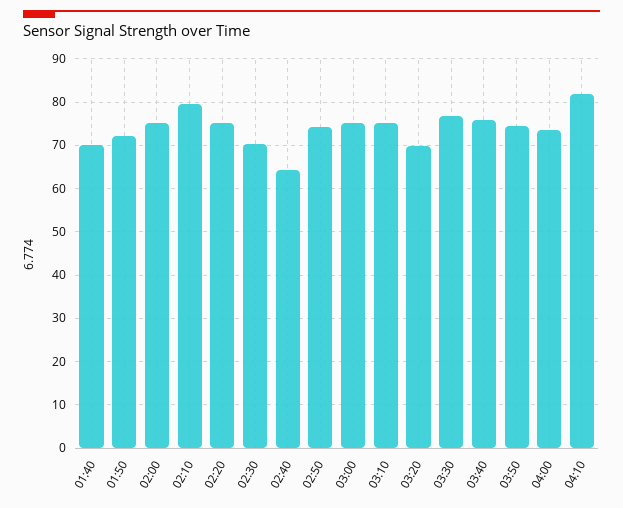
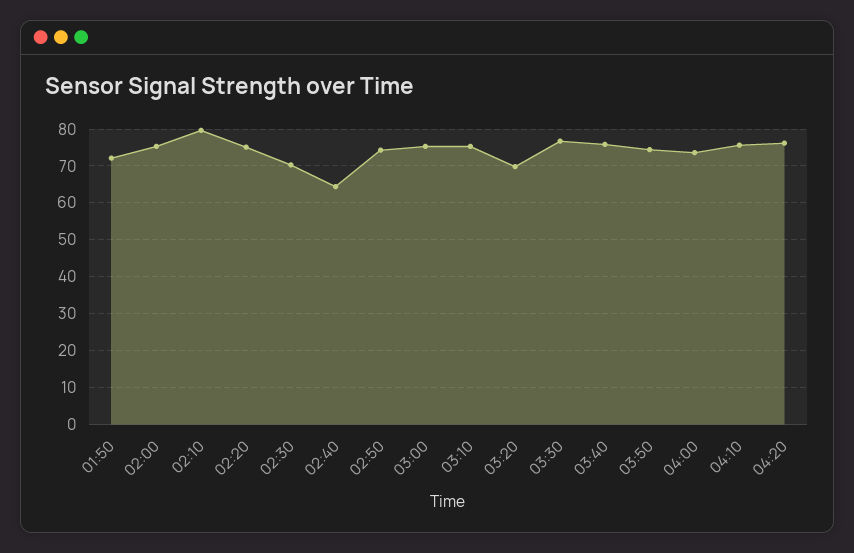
01:40: 70 -> none
04:10: 82 -> 76
04:20: none -> 76

